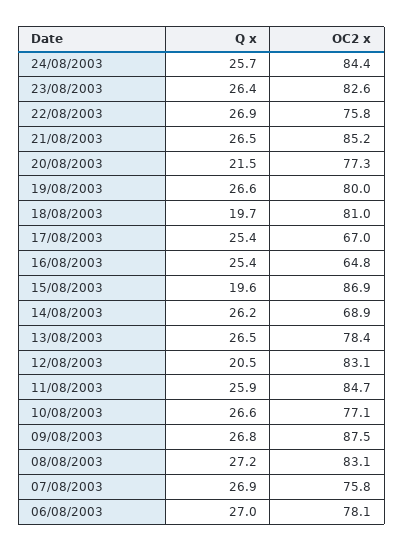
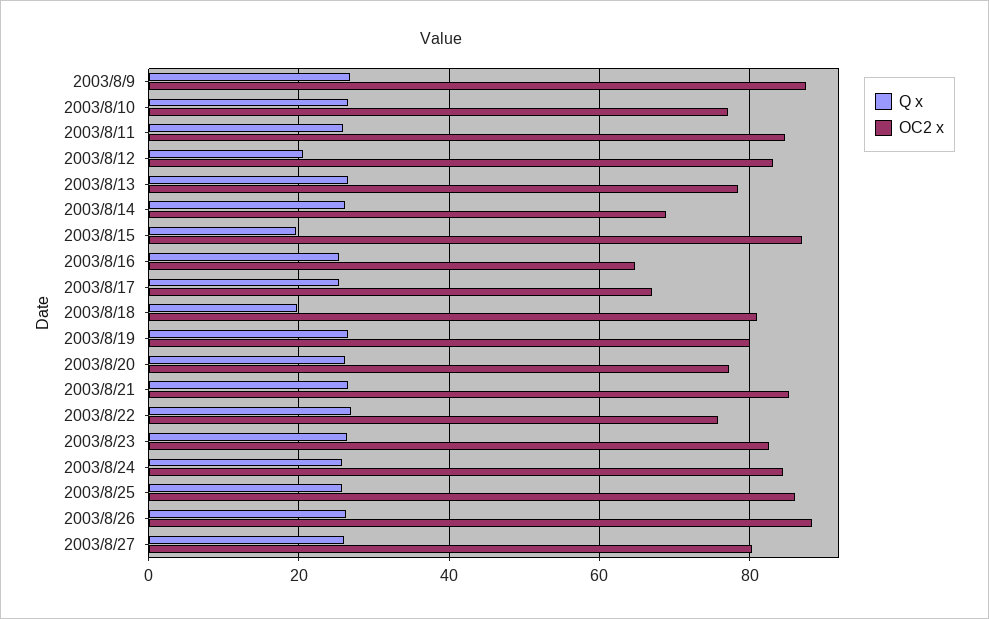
Q x, 20/08/2003: 21.5 -> 26
Q x, 08/08/2003: 27.2 -> none
OC2 x, 08/08/2003: 83.1 -> none
Q x, 07/08/2003: 26.9 -> none
OC2 x, 07/08/2003: 75.8 -> none
Q x, 06/08/2003: 27 -> none
OC2 x, 06/08/2003: 78.1 -> none
Q x, 2003/8/25: none -> 26
OC2 x, 2003/8/25: none -> 86
Q x, 2003/8/26: none -> 26
OC2 x, 2003/8/26: none -> 88
Q x, 2003/8/27: none -> 26
OC2 x, 2003/8/27: none -> 80

